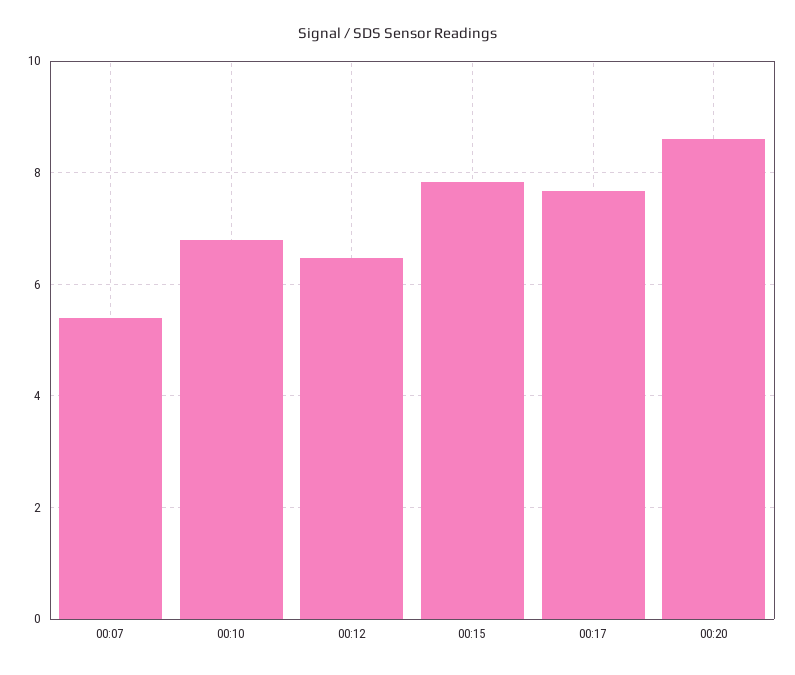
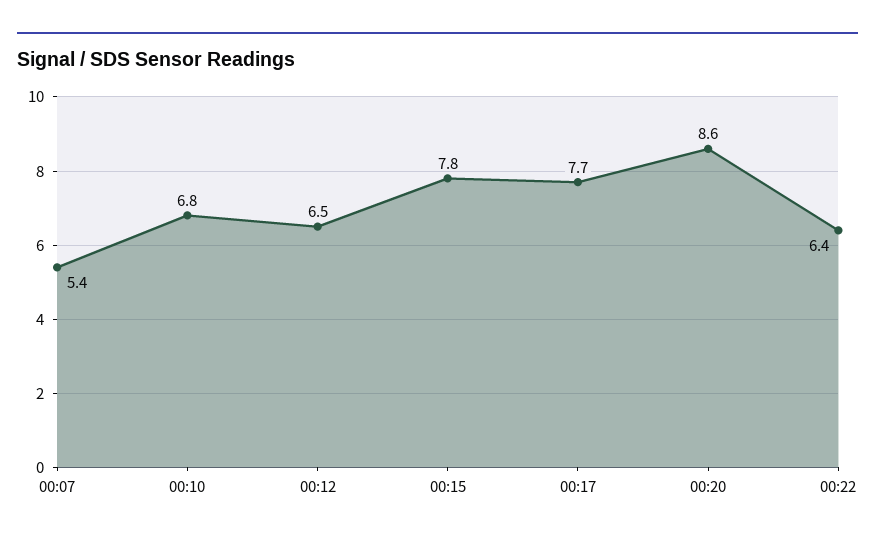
00:22: none -> 6.4

